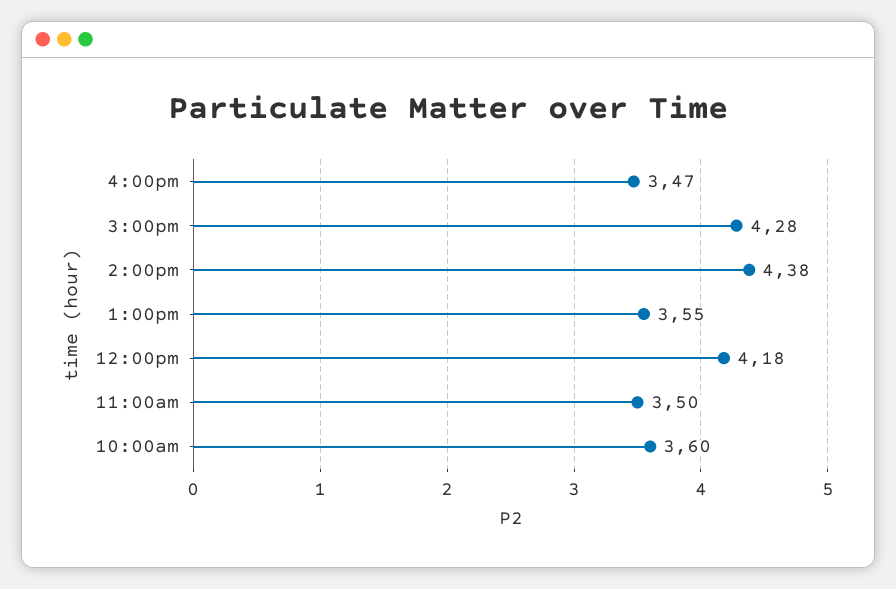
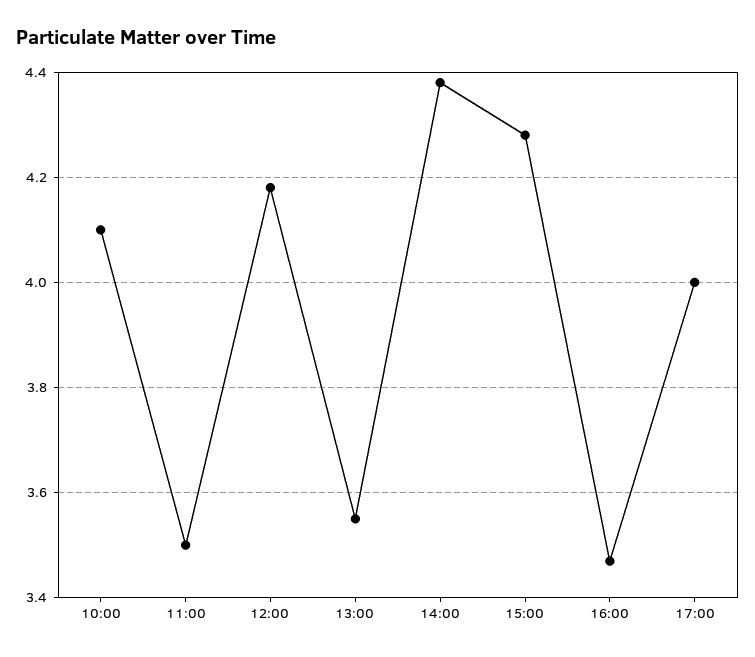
10:00am: 3.6 -> 4.1
17:00: none -> 4

